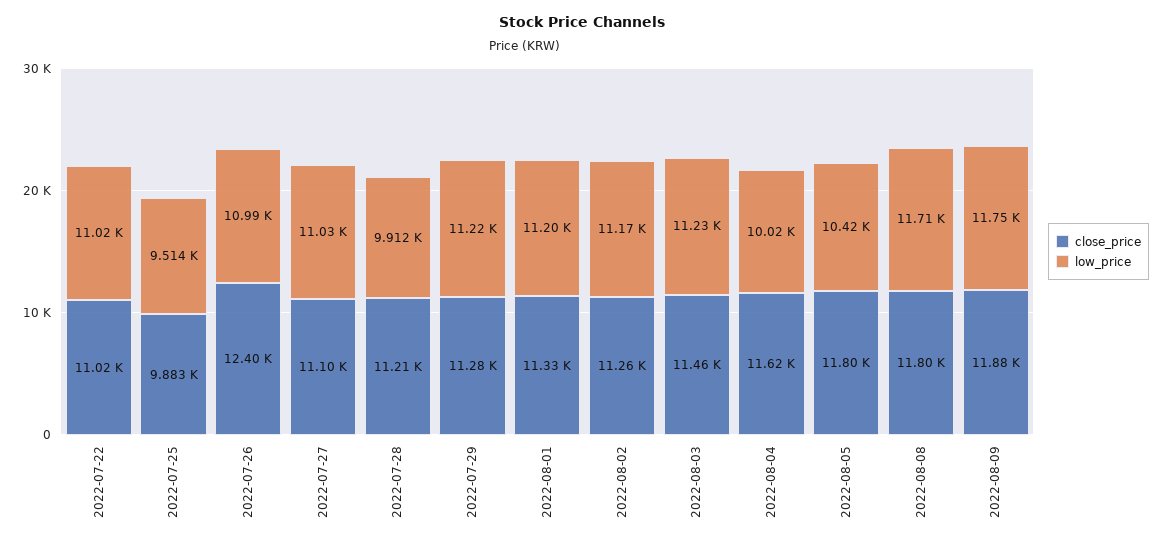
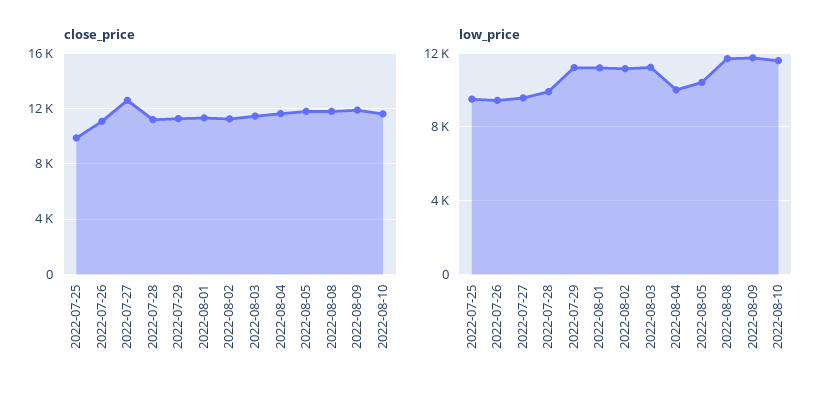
close_price, 2022-07-22: 11020 -> none
low_price, 2022-07-22: 11020 -> none
close_price, 2022-07-26: 12400 -> 11000
low_price, 2022-07-26: 10990 -> 9500
close_price, 2022-07-27: 11100 -> 12500
low_price, 2022-07-27: 11030 -> 9500
close_price, 2022-08-10: none -> 11500
low_price, 2022-08-10: none -> 11500

